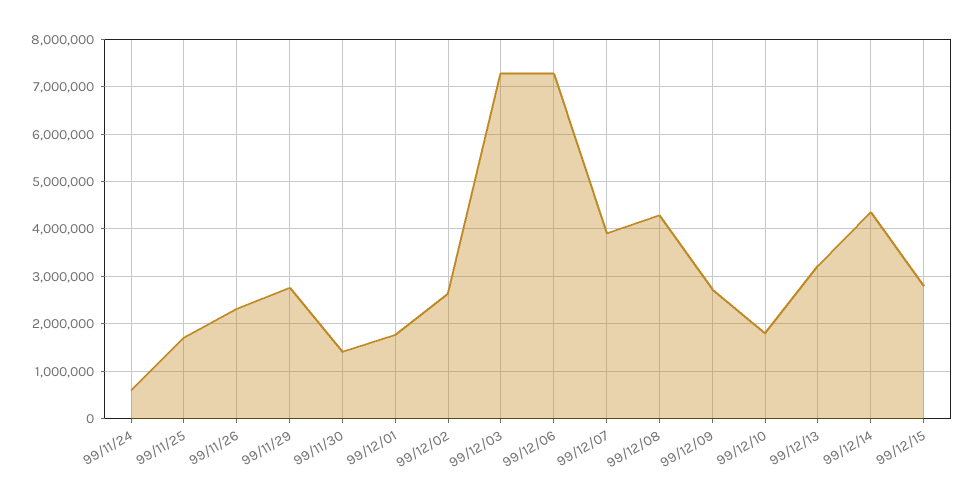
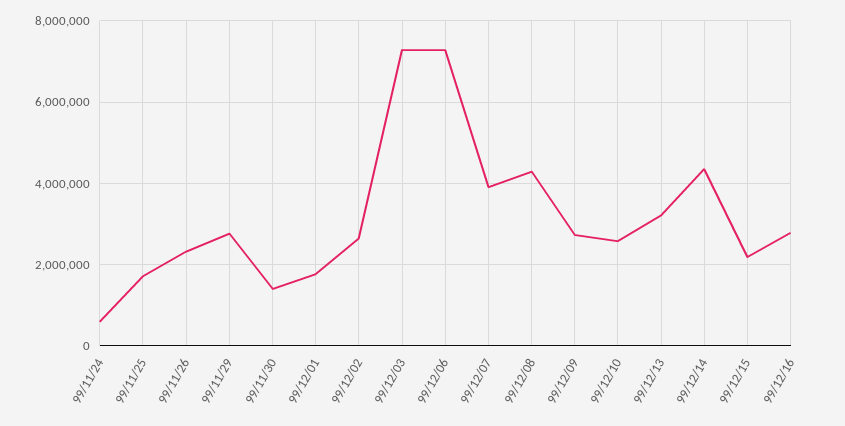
99/12/10: 1800000 -> 2600000
99/12/15: 2800000 -> 2200000
99/12/16: none -> 2800000

